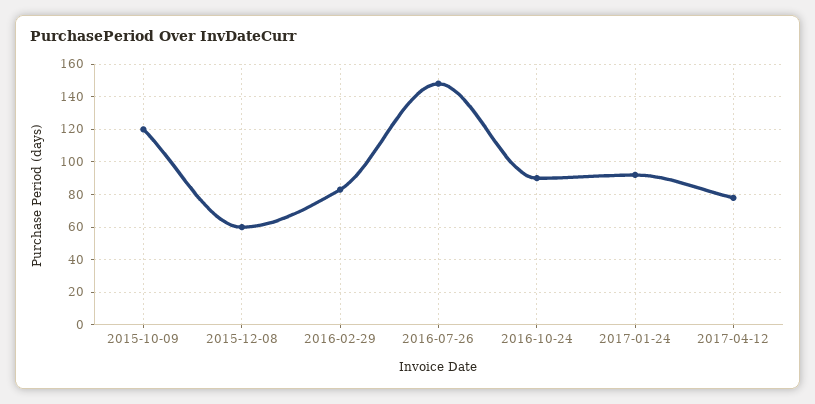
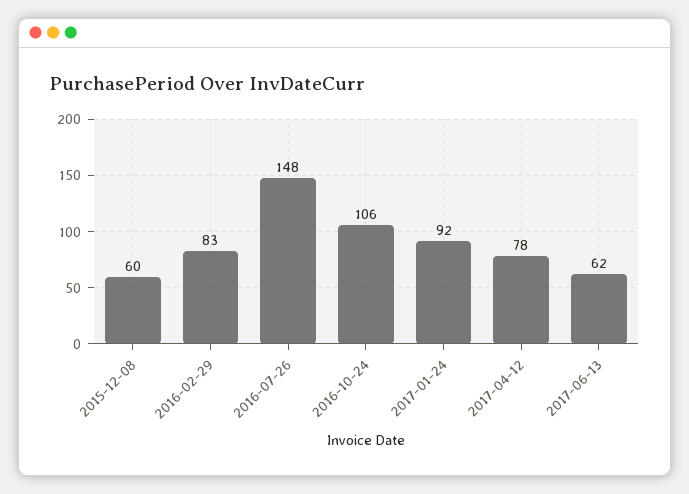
2015-10-09: 120 -> none
2016-10-24: 90 -> 106
2017-06-13: none -> 62

